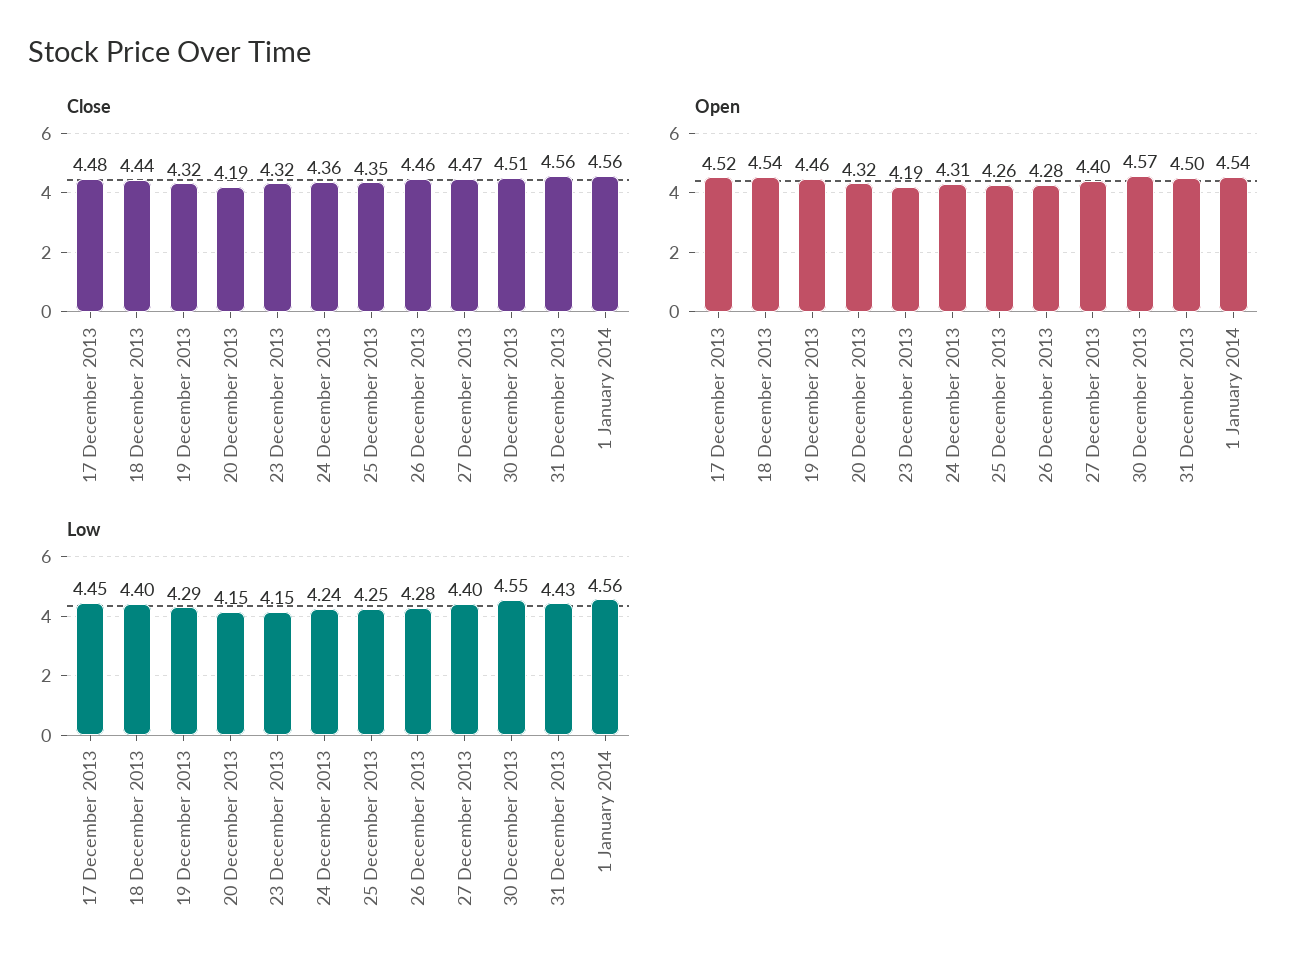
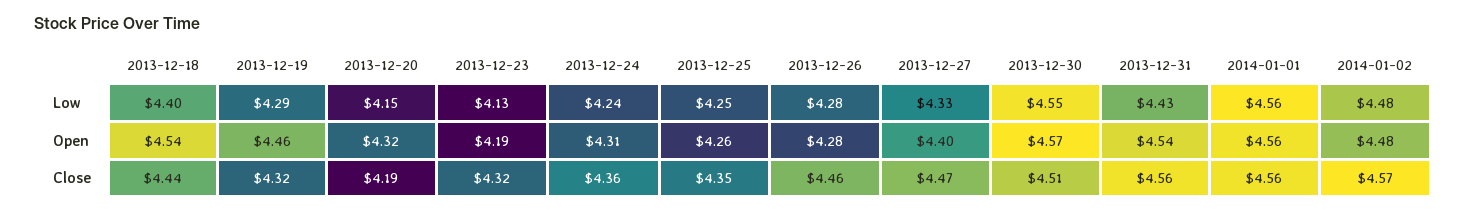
Close, 17 December 2013: 4.48 -> none
Open, 17 December 2013: 4.52 -> none
Open, 31 December 2013: 4.5 -> 4.54
Open, 1 January 2014: 4.54 -> 4.56
Low, 17 December 2013: 4.45 -> none
Low, 23 December 2013: 4.15 -> 4.13
Low, 27 December 2013: 4.4 -> 4.33
Low, 2014-01-02: none -> 4.48
Open, 2014-01-02: none -> 4.48
Close, 2014-01-02: none -> 4.57

